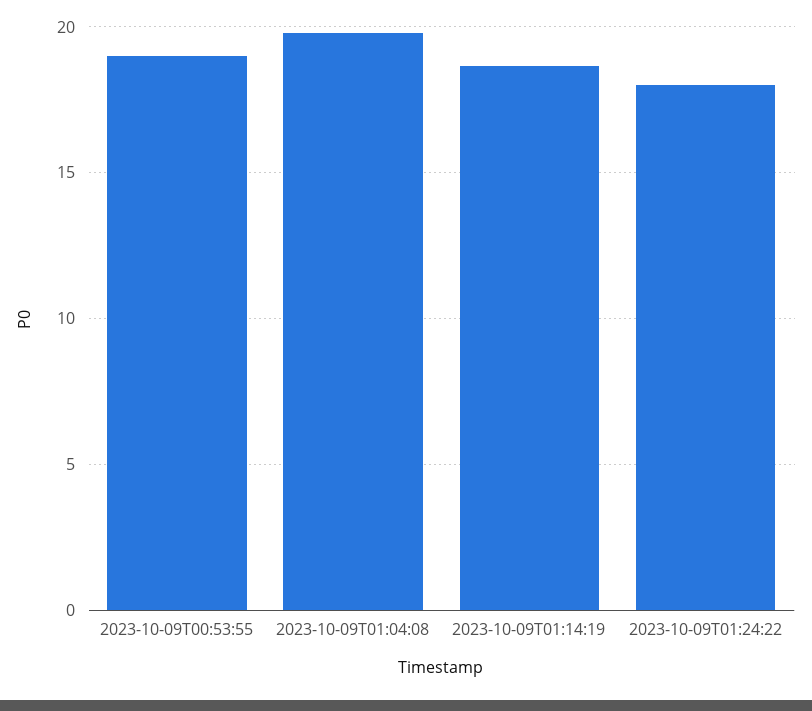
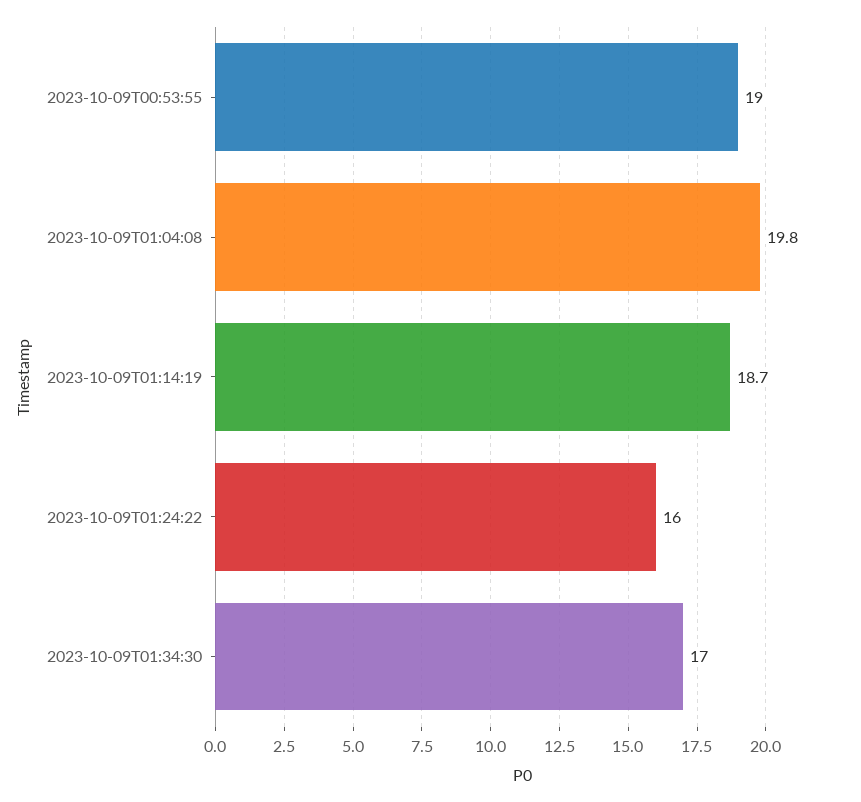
2023-10-09T01:24:22: 18 -> 16
2023-10-09T01:34:30: none -> 17

